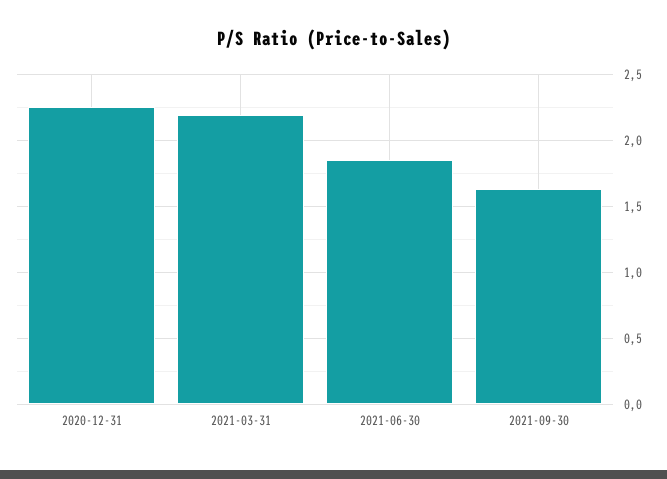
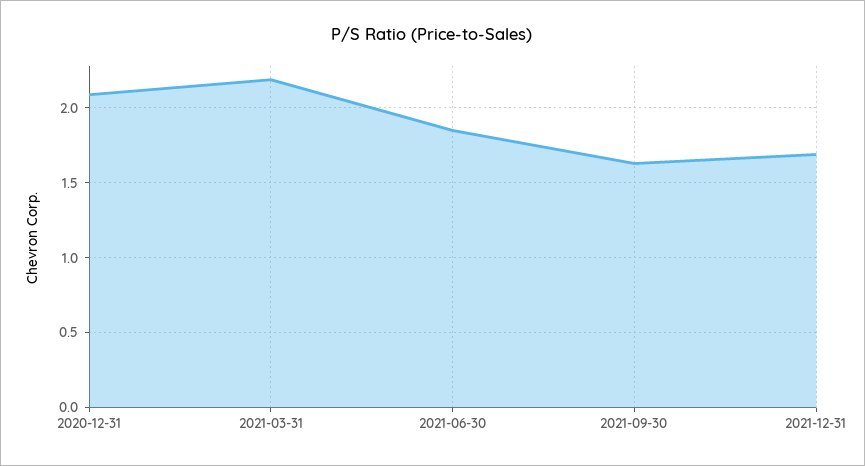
2020-12-31: 2.25 -> 2.1
2021-12-31: none -> 1.7

